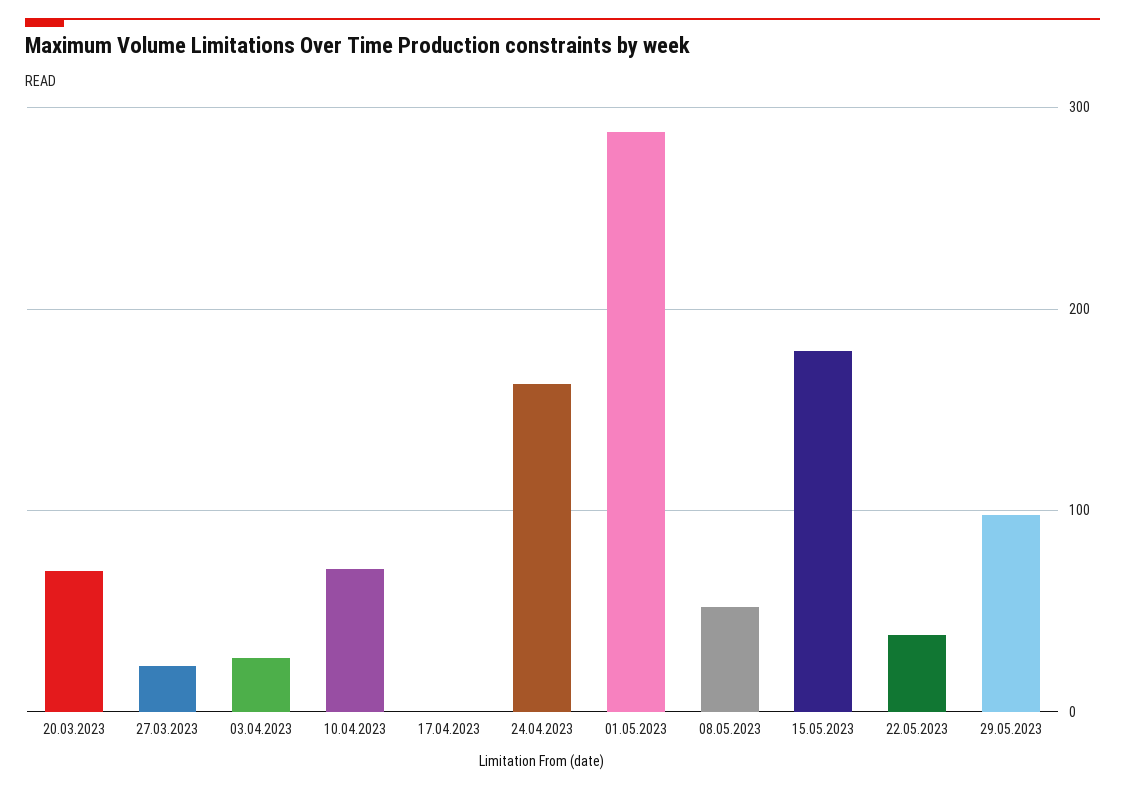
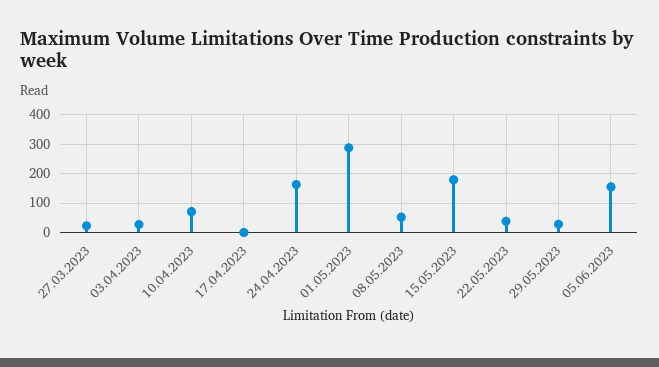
20.03.2023: 70 -> none
29.05.2023: 100 -> 25
05.06.2023: none -> 150

